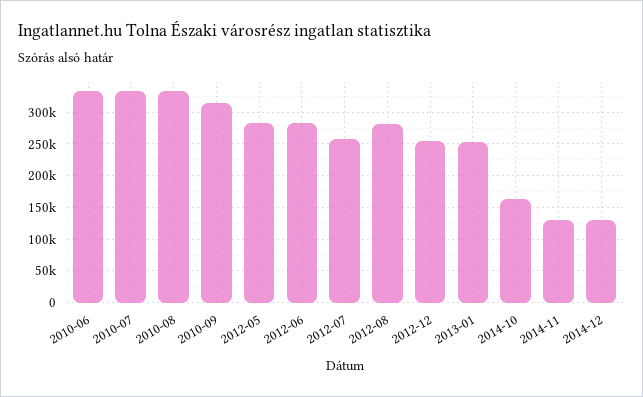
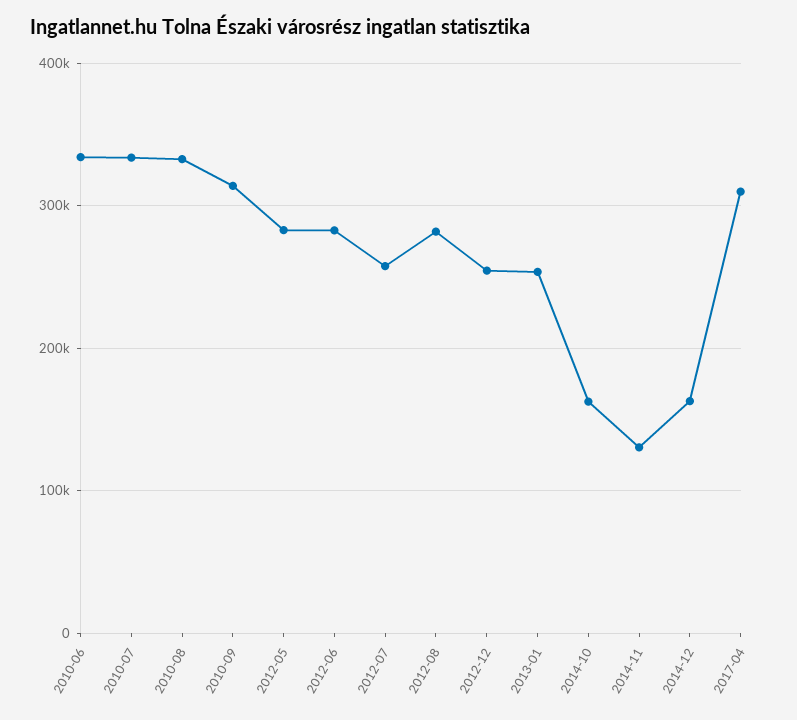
2014-12: 130000 -> 160000
2017-04: none -> 310000

